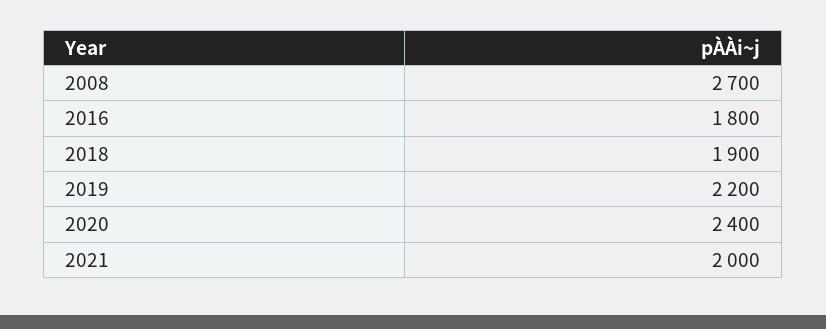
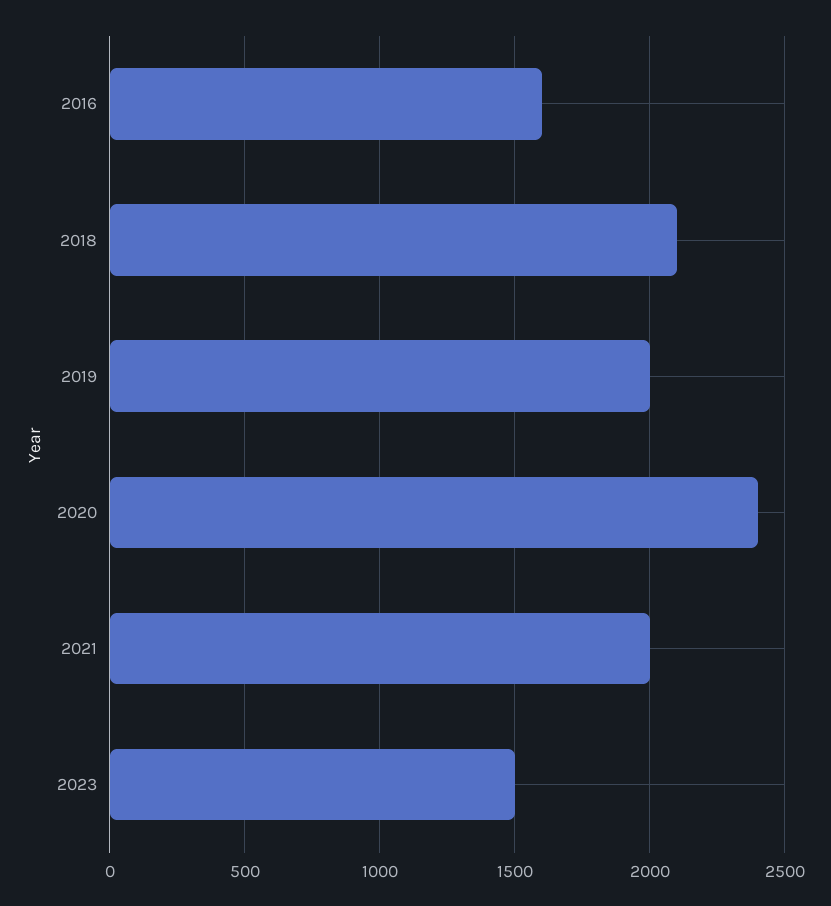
2008: 2700 -> none
2016: 1800 -> 1600
2018: 1900 -> 2100
2019: 2200 -> 2000
2023: none -> 1500

